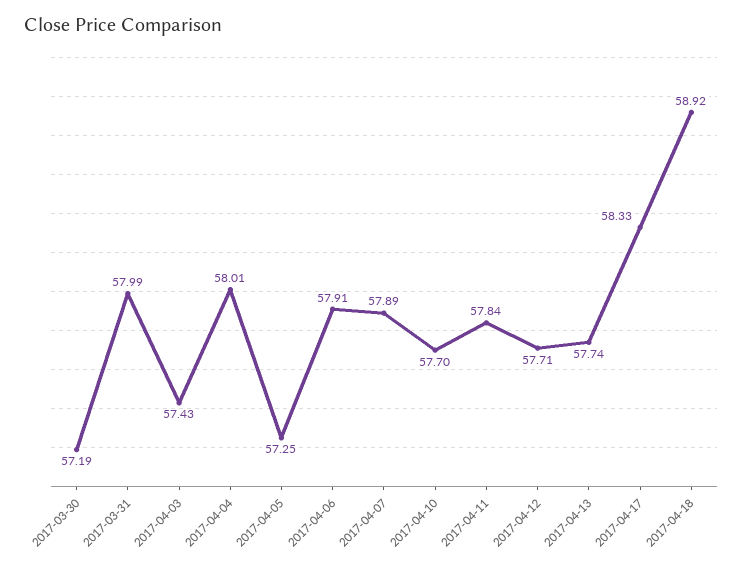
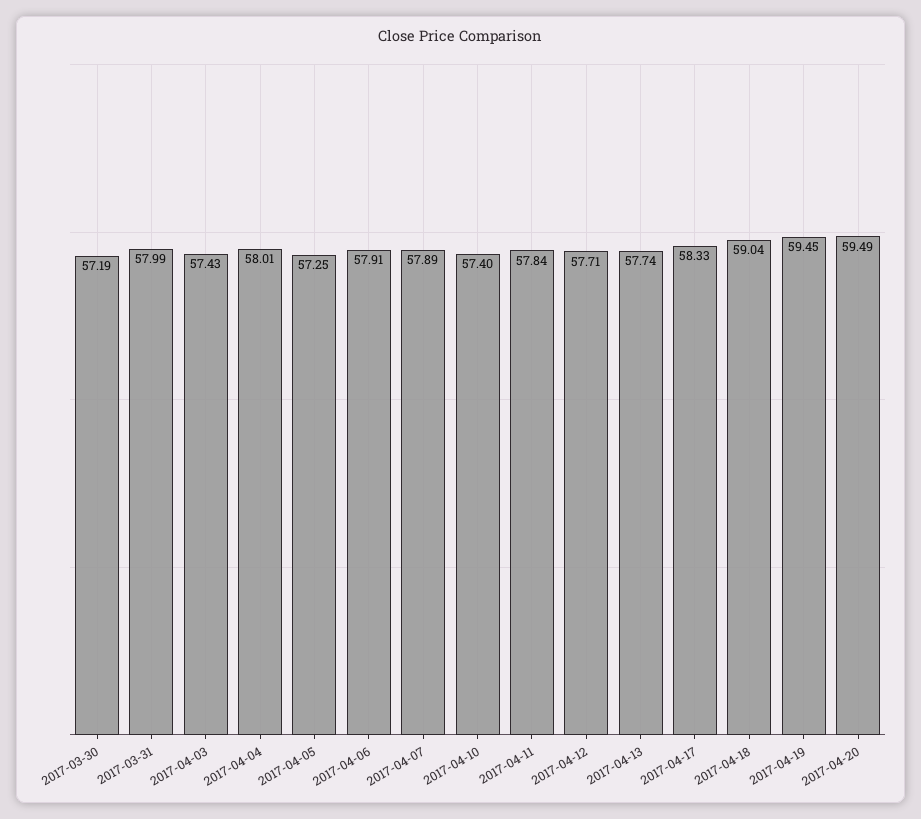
2017-04-10: 57.7 -> 57.4
2017-04-18: 58.92 -> 59.04
2017-04-19: none -> 59.45
2017-04-20: none -> 59.49

